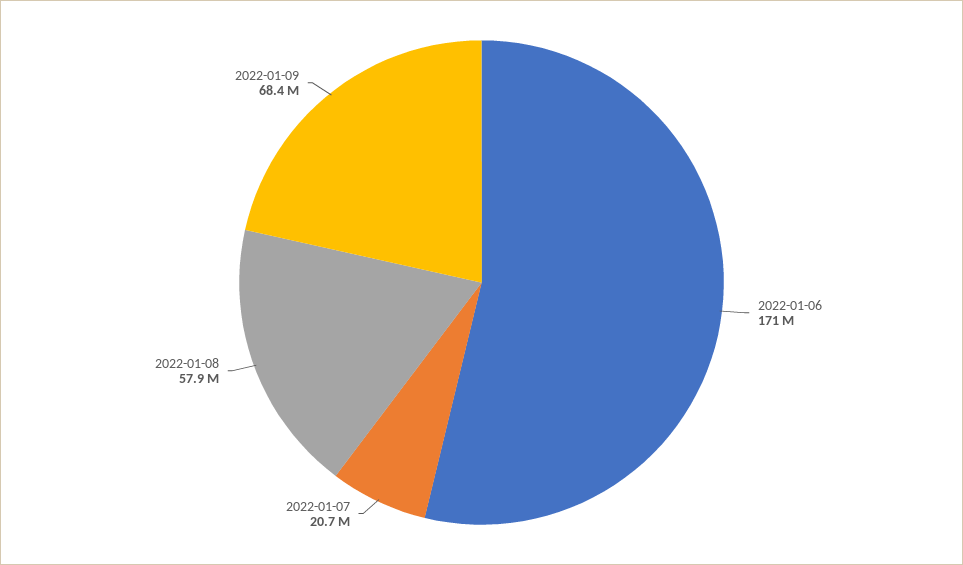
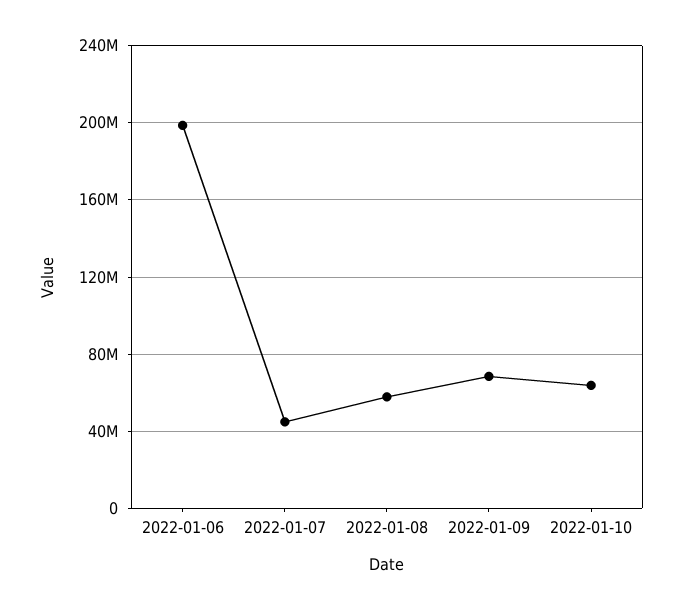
2022-01-06: 171000000 -> 200000000
2022-01-07: 20700000 -> 45000000
2022-01-10: none -> 65000000

